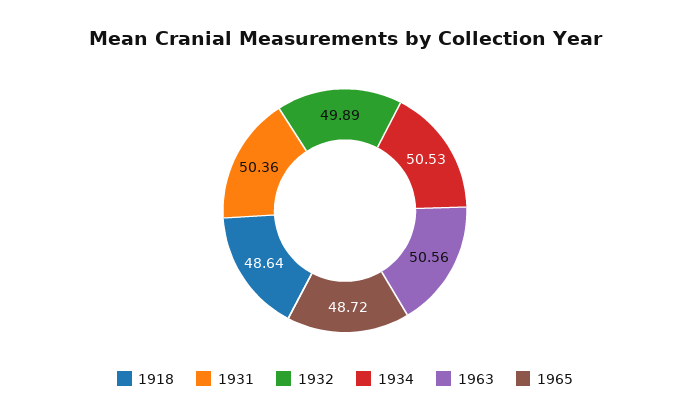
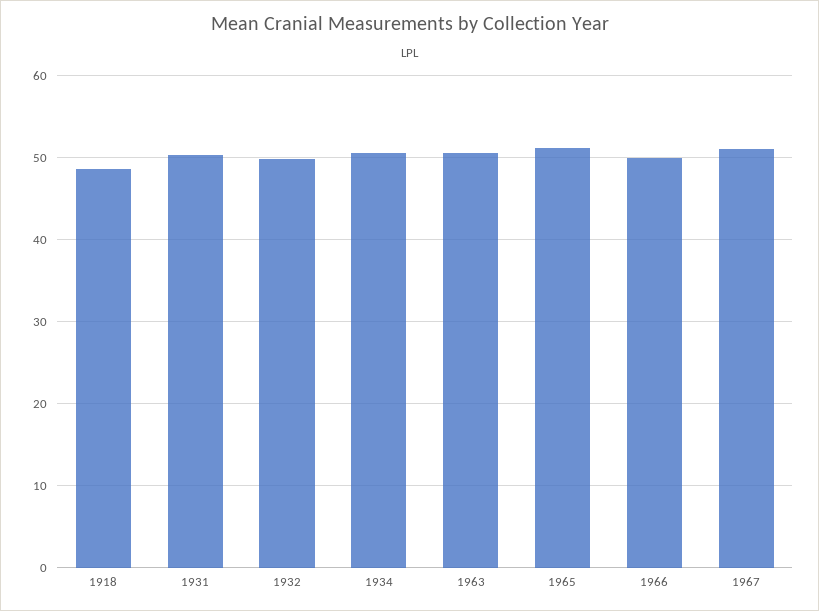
1965: 48.72 -> 51
1966: none -> 50
1967: none -> 51

